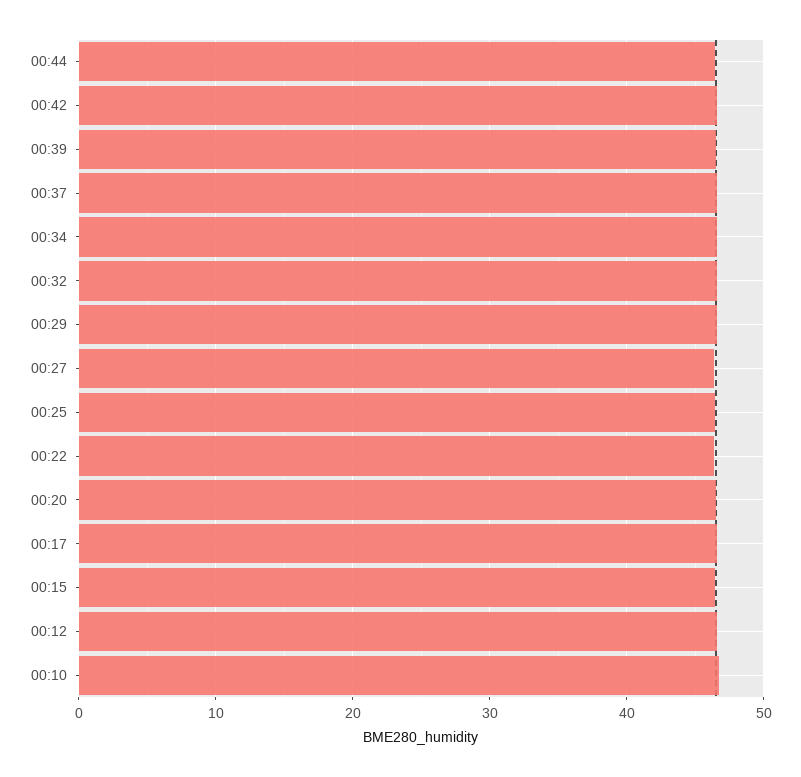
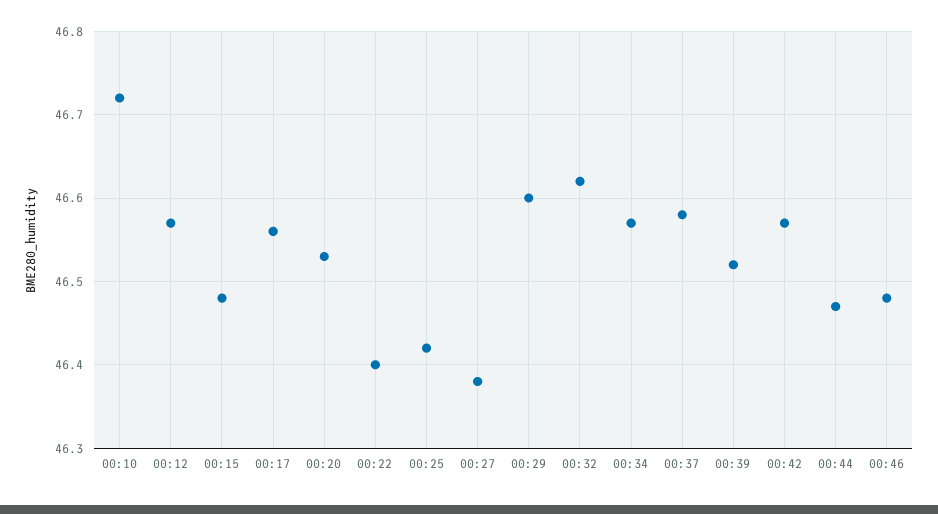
00:46: none -> 46.48

